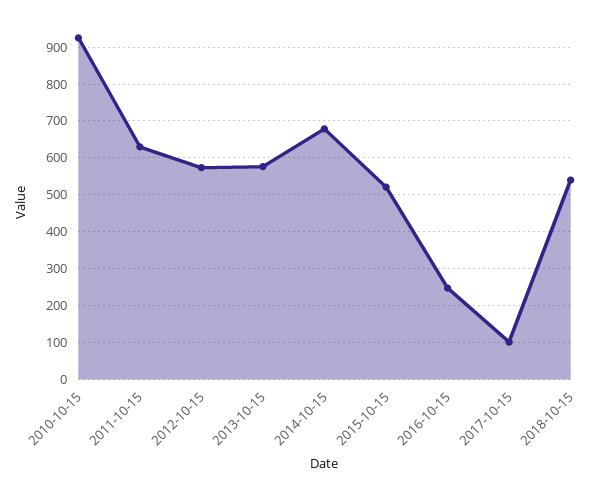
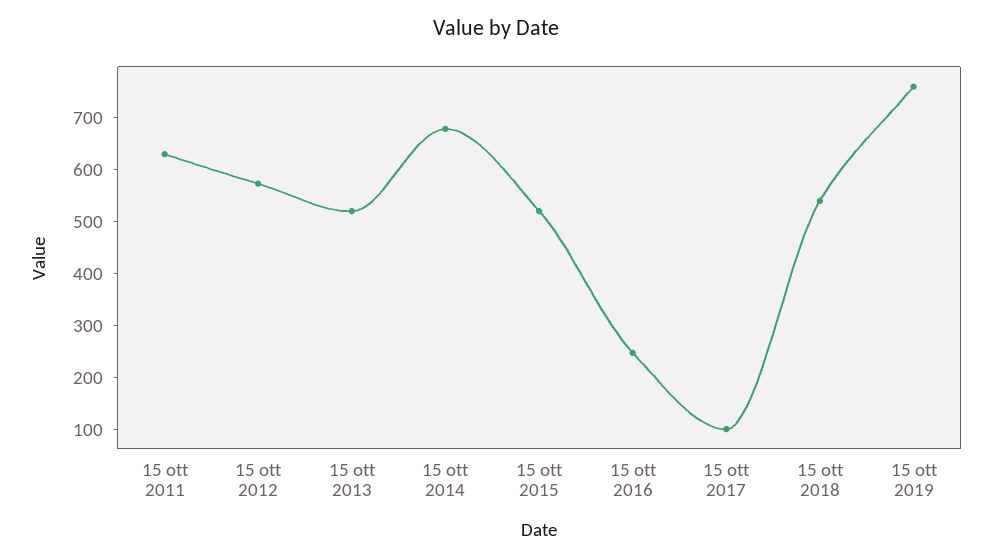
2010-10-15: 920 -> none
2013-10-15: 580 -> 520
15 ott 2019: none -> 760

